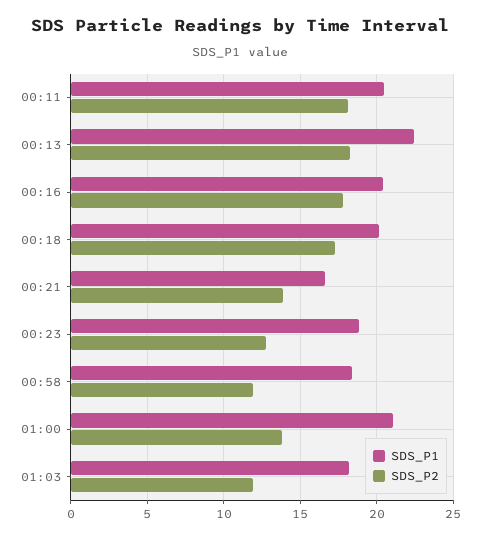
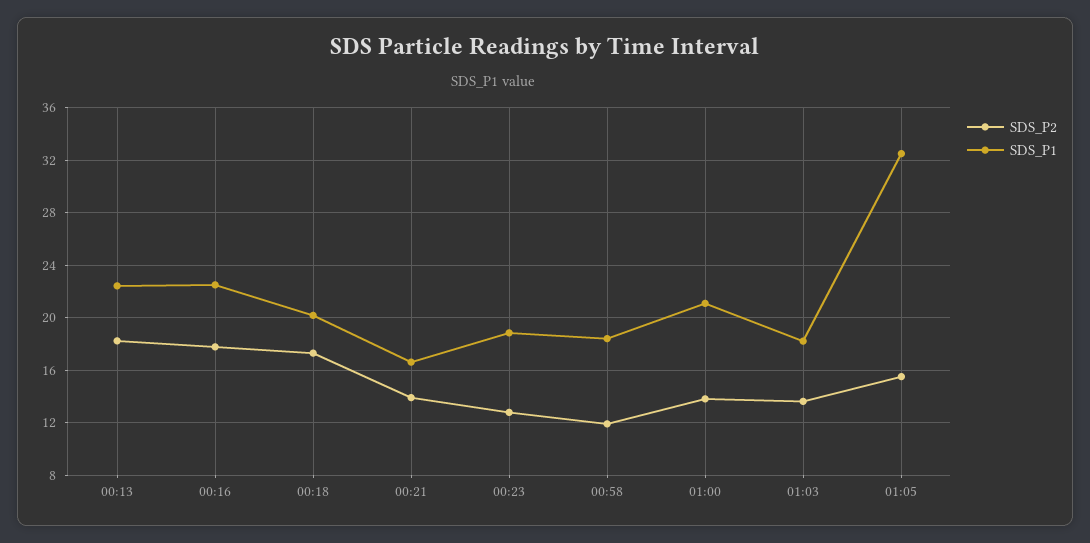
SDS_P1, 00:11: 20.5 -> none
SDS_P2, 00:11: 18 -> none
SDS_P1, 00:16: 20.5 -> 22.5
SDS_P2, 01:03: 12 -> 13.5
SDS_P2, 01:05: none -> 15.5
SDS_P1, 01:05: none -> 32.5

